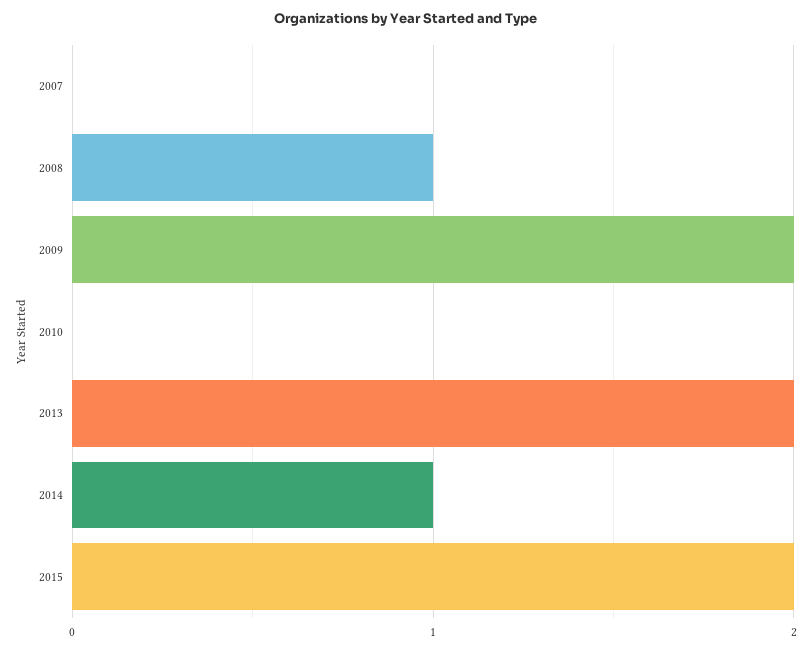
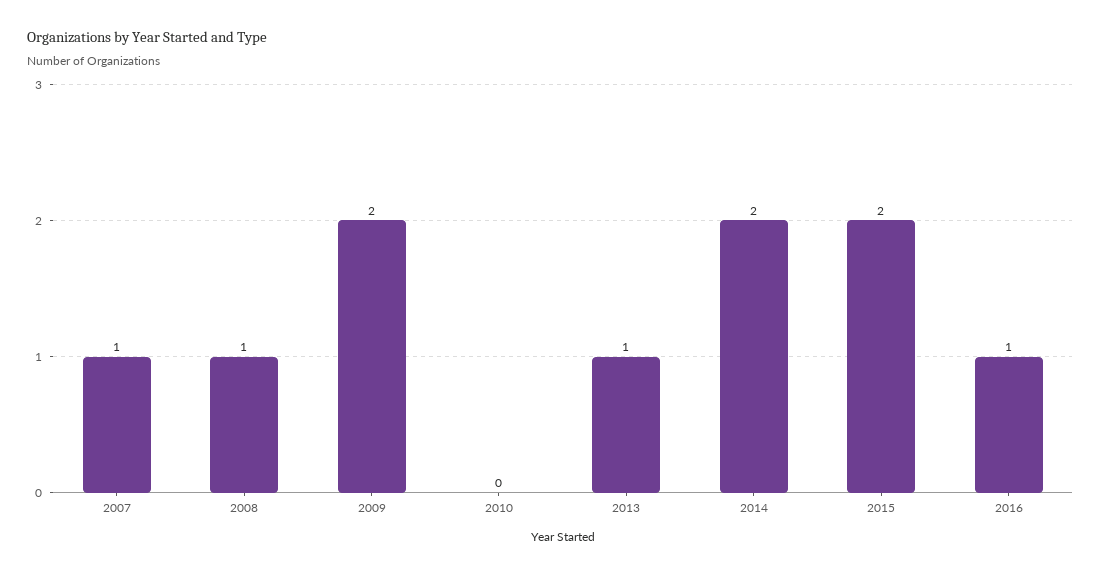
2007: 0 -> 1
2013: 2 -> 1
2014: 1 -> 2
2016: none -> 1

